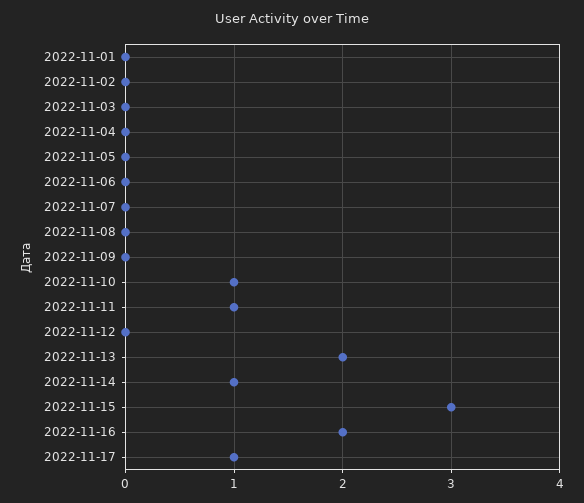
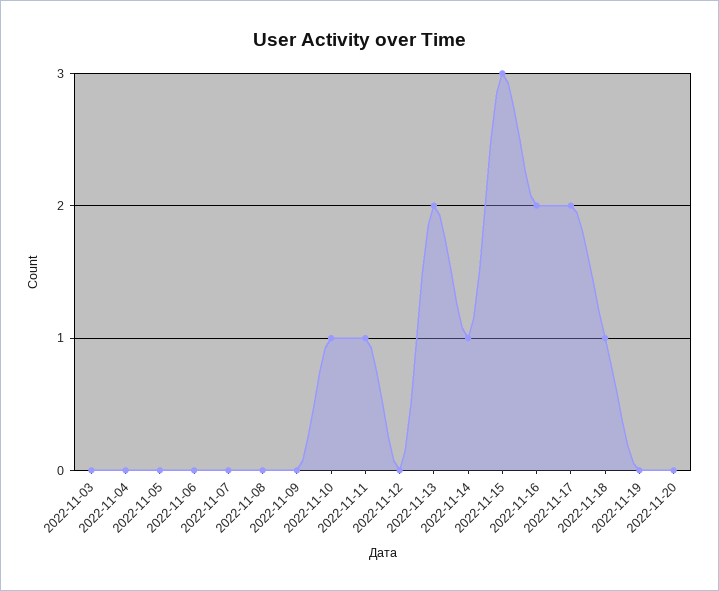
2022-11-01: 0 -> none
2022-11-02: 0 -> none
2022-11-17: 1 -> 2
2022-11-18: none -> 1
2022-11-19: none -> 0
2022-11-20: none -> 0

